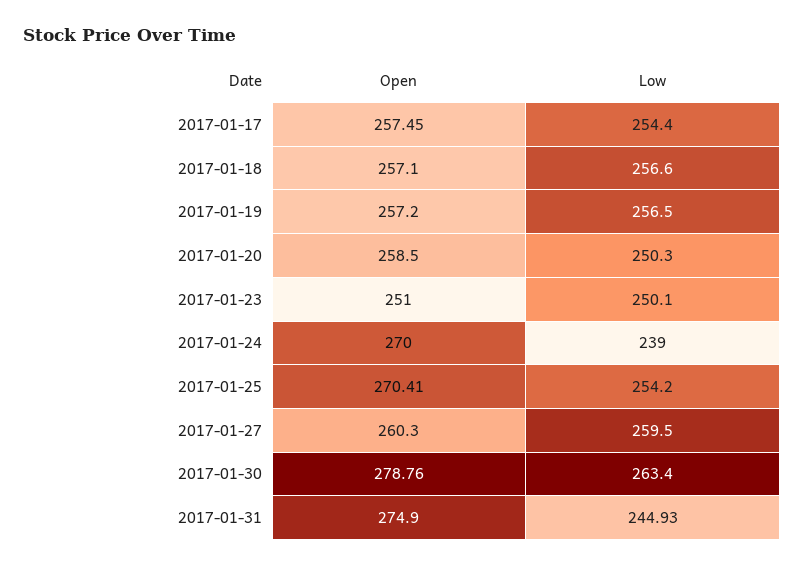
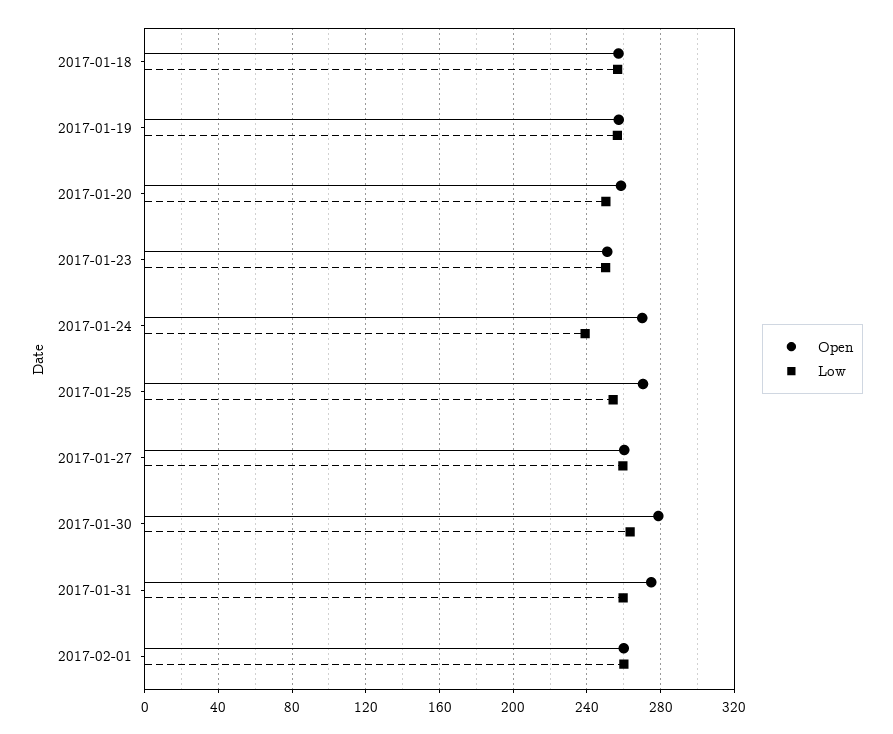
Open, 2017-01-17: 257.45 -> none
Low, 2017-01-17: 254.4 -> none
Low, 2017-01-31: 244.93 -> 260
Open, 2017-02-01: none -> 260
Low, 2017-02-01: none -> 260

